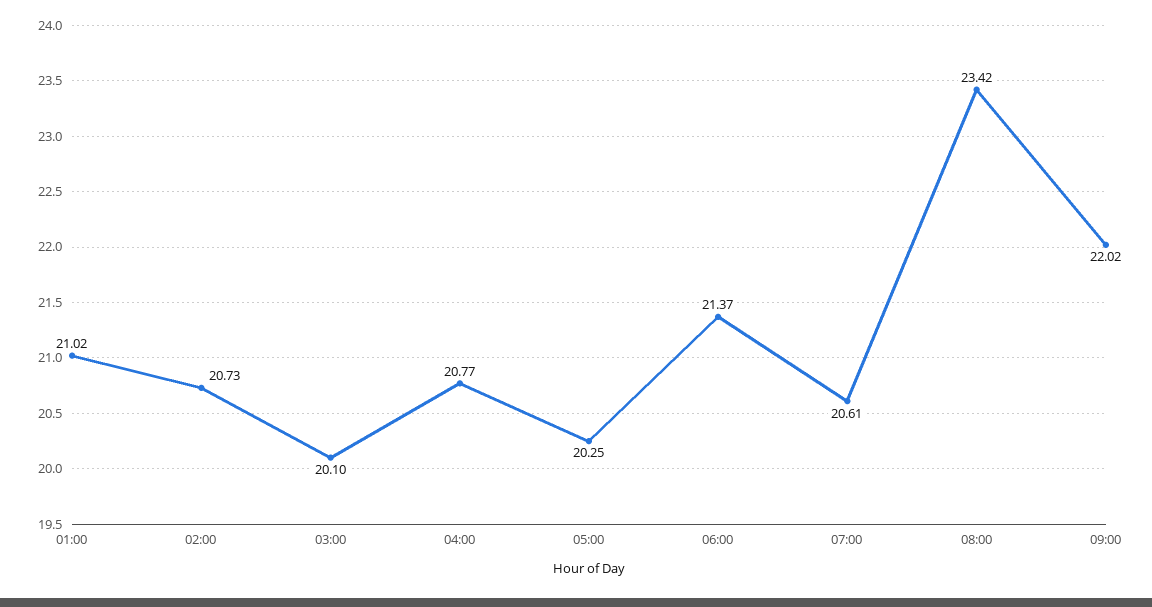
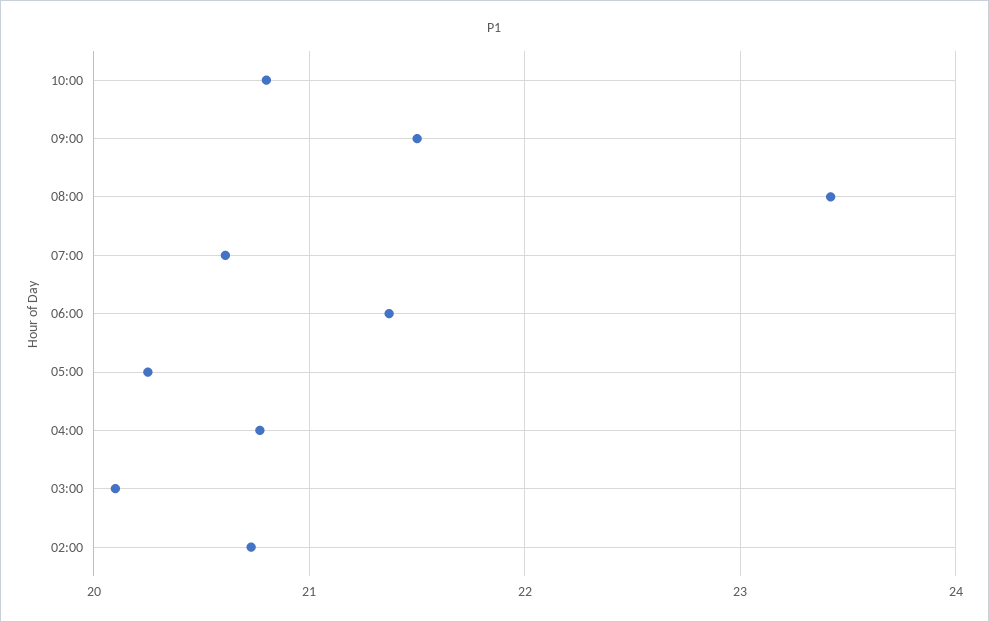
01:00: 21.02 -> none
09:00: 22.02 -> 21.5
10:00: none -> 20.8

